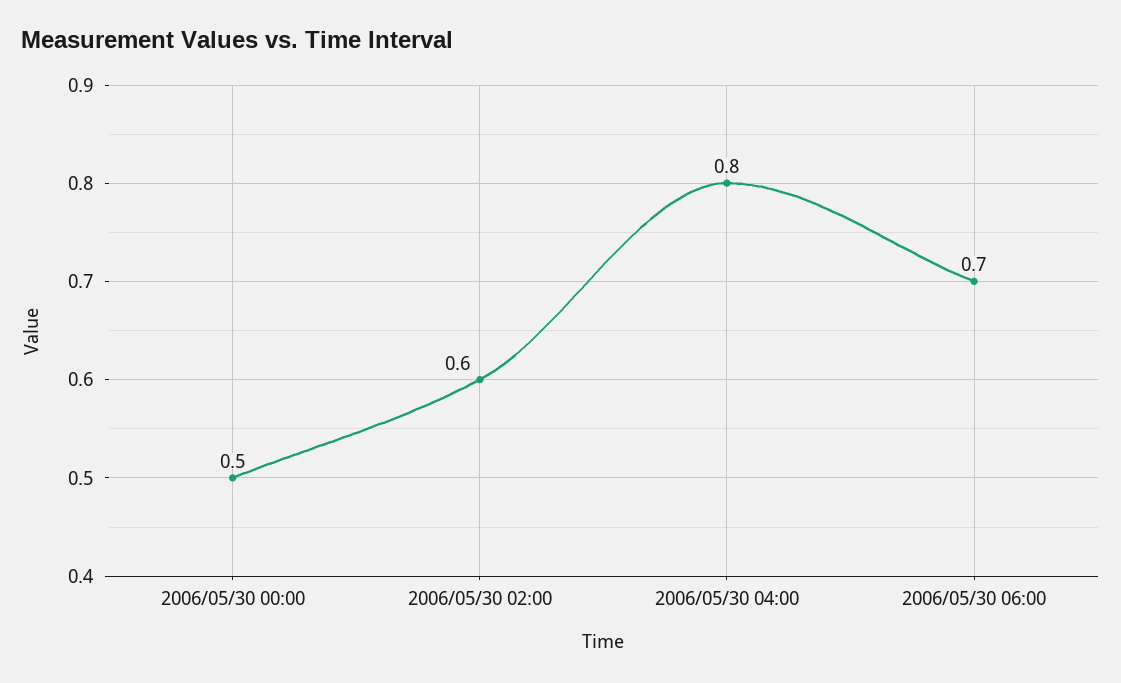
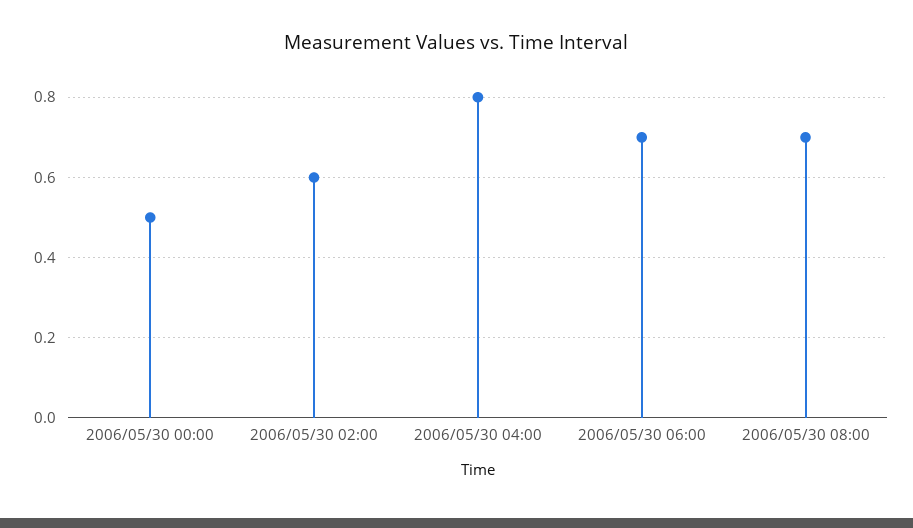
2006/05/30 08:00: none -> 0.7

